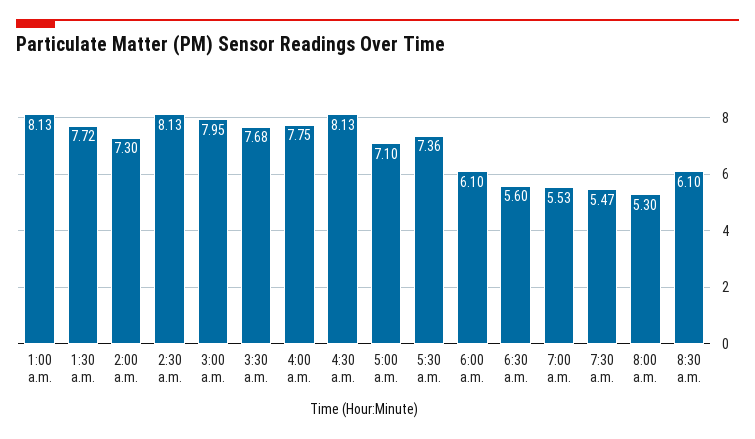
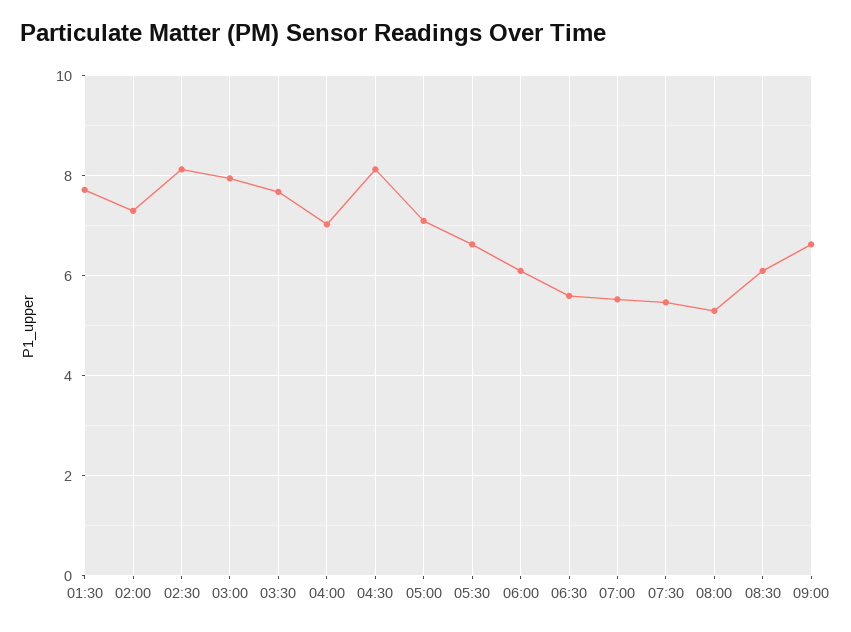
1:00 a.m.: 8.13 -> none
4:00 a.m.: 7.75 -> 7
5:30 a.m.: 7.36 -> 6.6
09:00: none -> 6.6

